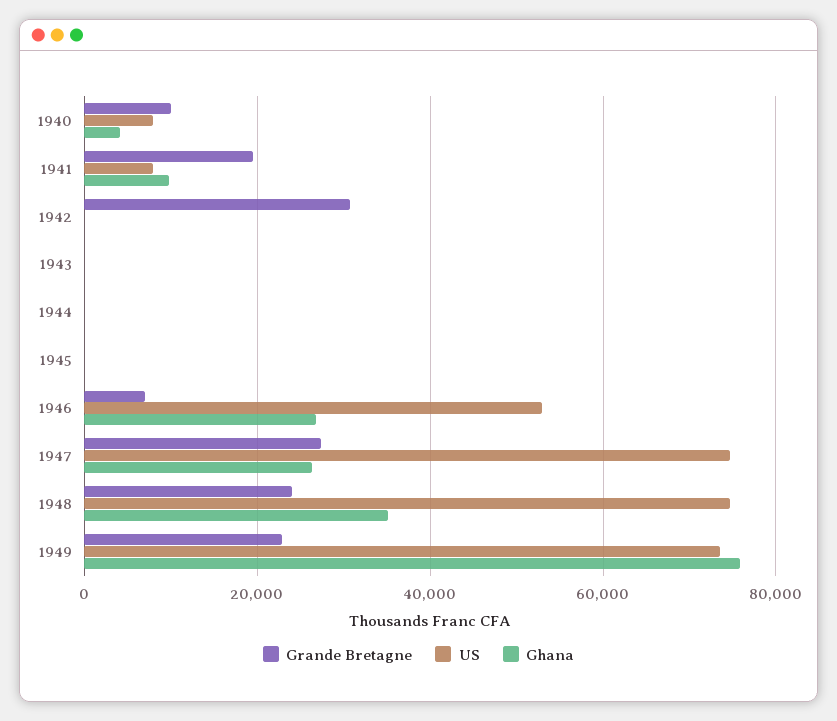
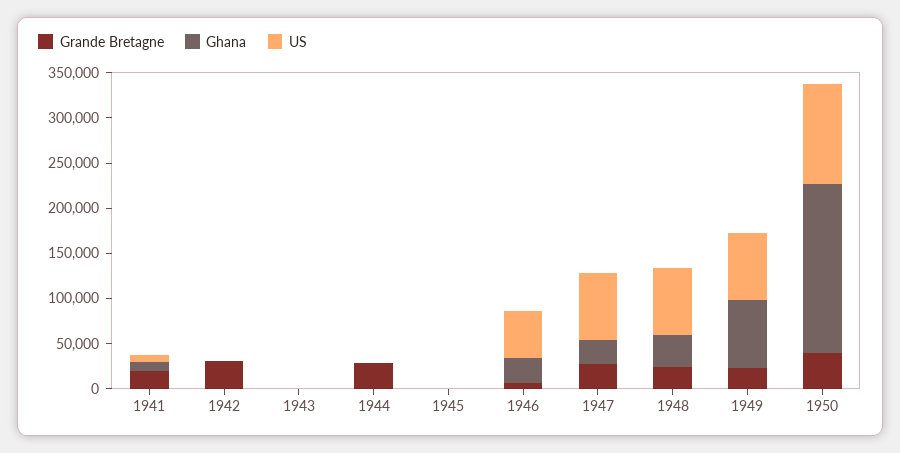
Grande Bretagne, 1940: 10000 -> none
US, 1940: 8000 -> none
Ghana, 1940: 4000 -> none
Grande Bretagne, 1944: 0 -> 30000
Grande Bretagne, 1950: none -> 40000
Ghana, 1950: none -> 190000
US, 1950: none -> 110000

